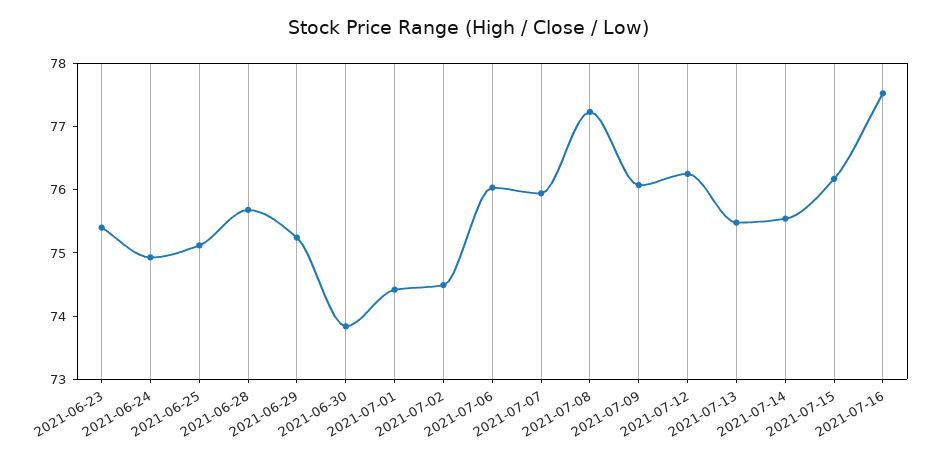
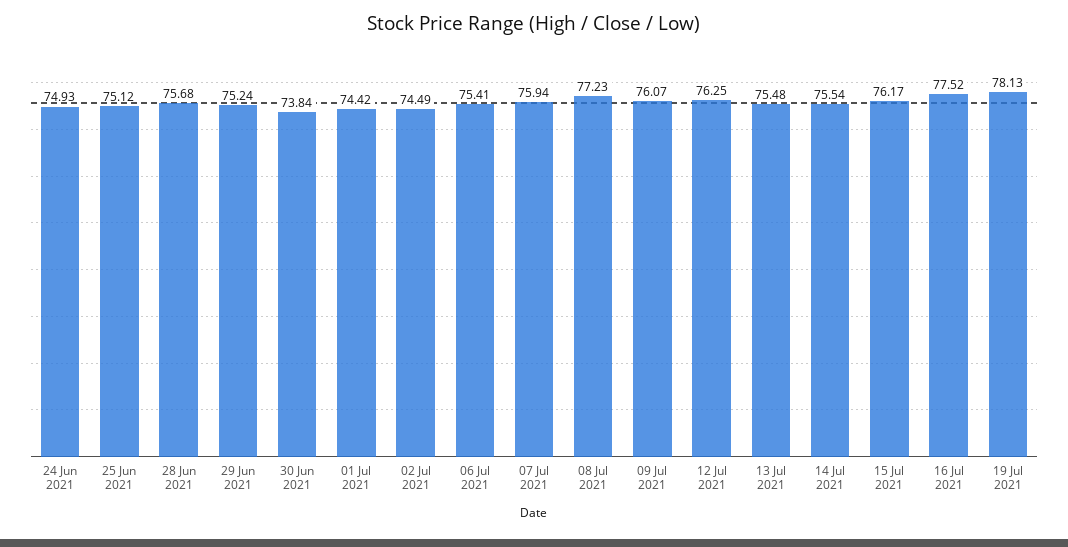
2021-06-23: 75.4 -> none
2021-07-06: 76 -> 75.41
19 Jul 2021: none -> 78.13

